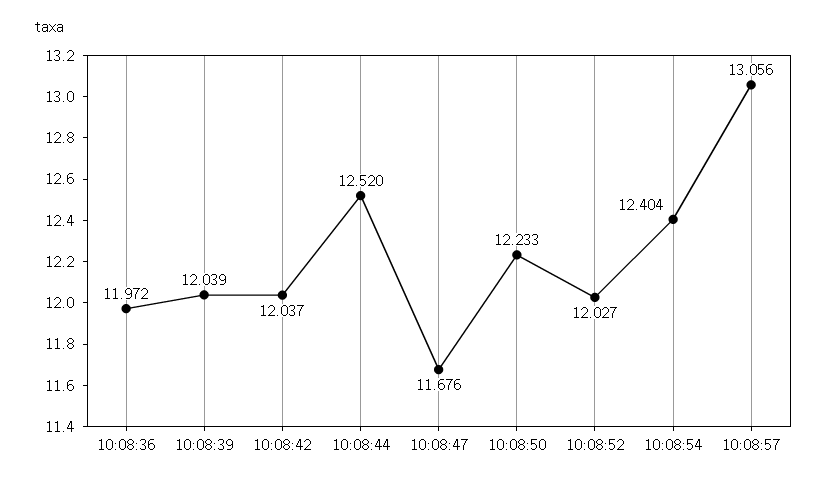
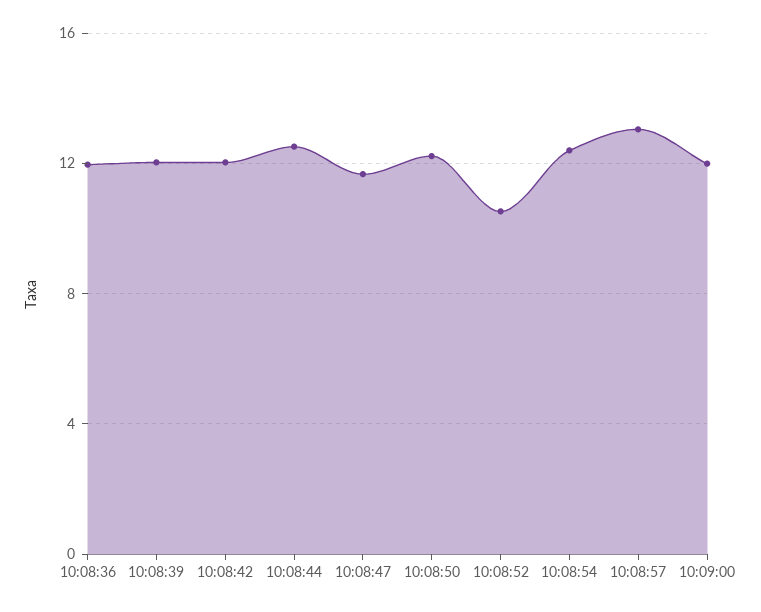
10:08:52: 12.027 -> 10.5
10:09:00: none -> 12

